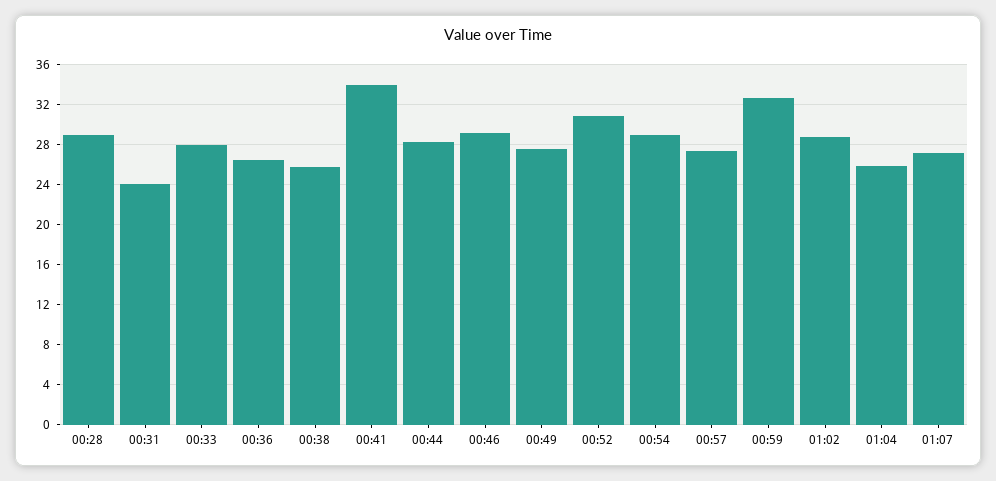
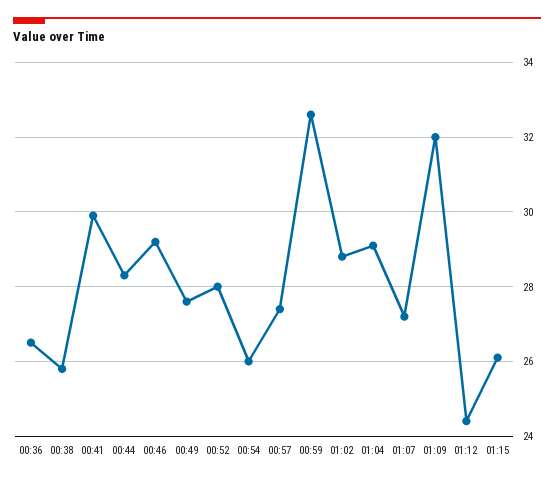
00:28: 29 -> none
00:31: 24 -> none
00:33: 28 -> none
00:41: 34 -> 30
00:52: 31 -> 28
00:54: 29 -> 26
01:04: 26 -> 29
01:09: none -> 32
01:12: none -> 24.5
01:15: none -> 26

